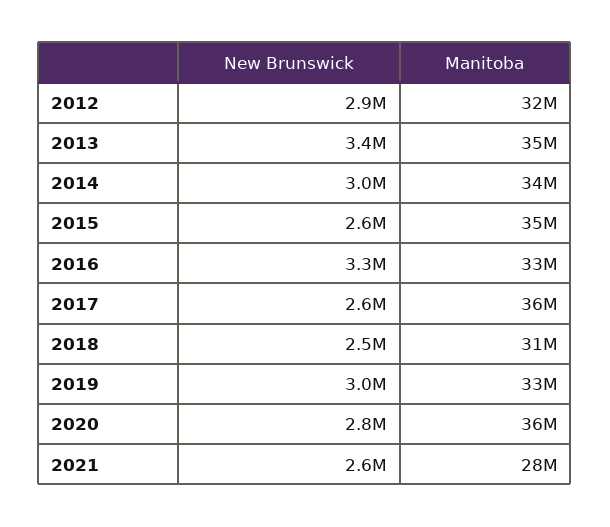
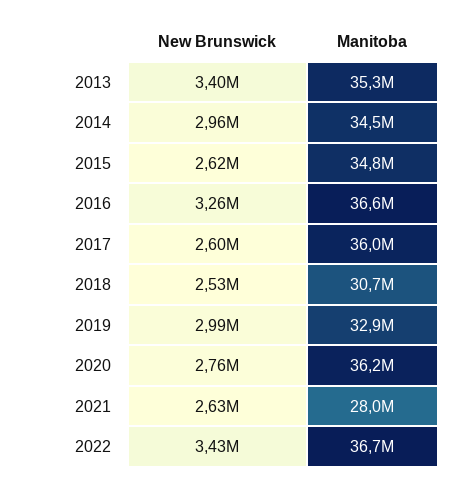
New Brunswick, 2012: 2900000 -> none
Manitoba, 2012: 32000000 -> none
Manitoba, 2016: 33000000 -> 36600000
New Brunswick, 2022: none -> 3430000
Manitoba, 2022: none -> 36700000

